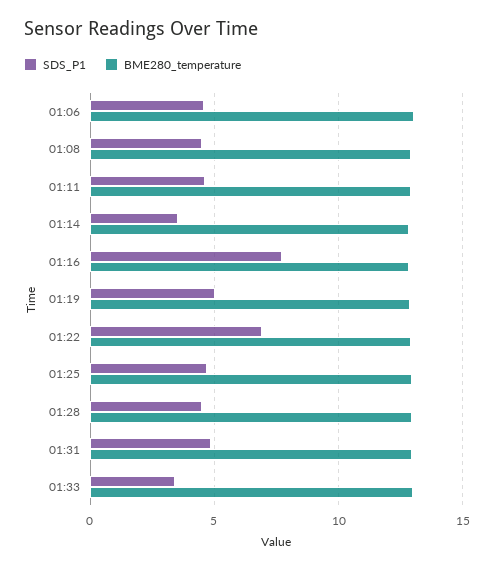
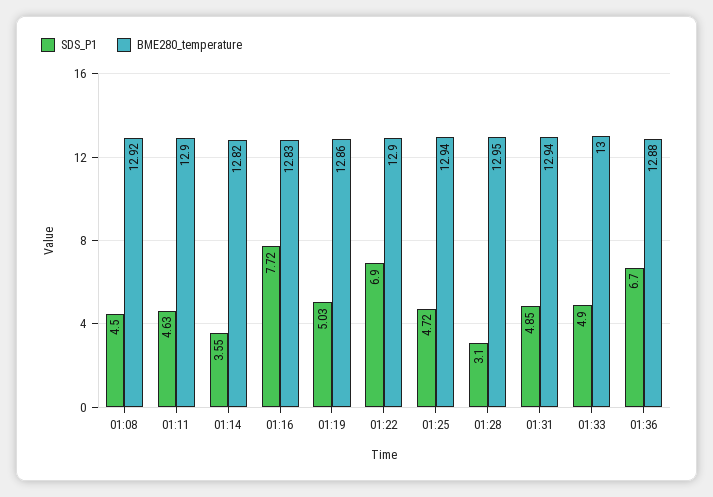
SDS_P1, 01:06: 4.5 -> none
BME280_temperature, 01:06: 13 -> none
SDS_P1, 01:28: 4.5 -> 3.1
SDS_P1, 01:33: 3.5 -> 4.9
SDS_P1, 01:36: none -> 6.7
BME280_temperature, 01:36: none -> 12.88

